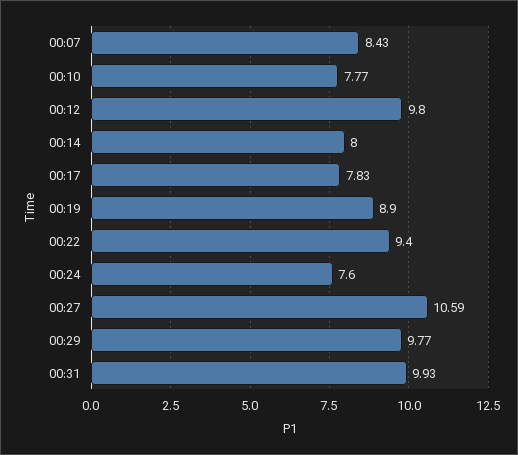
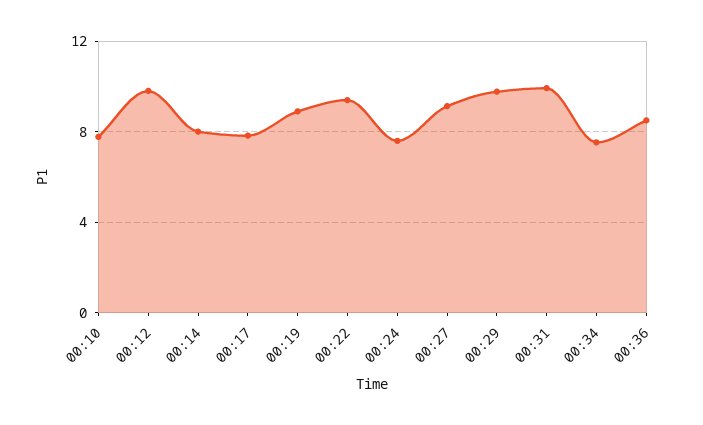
00:07: 8.43 -> none
00:27: 10.59 -> 9
00:34: none -> 7.5
00:36: none -> 8.5

